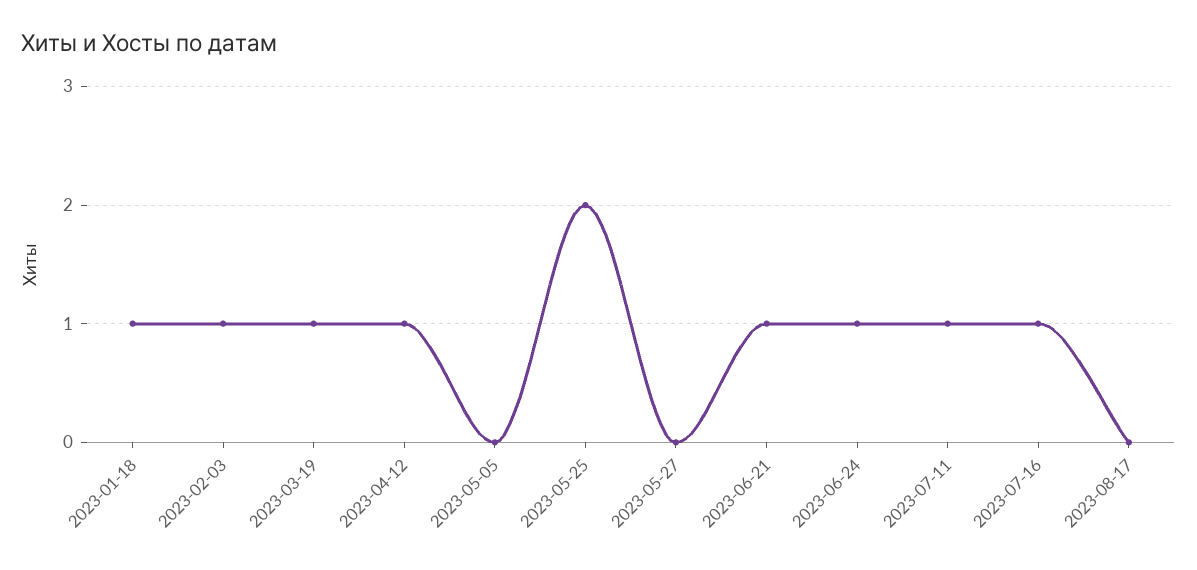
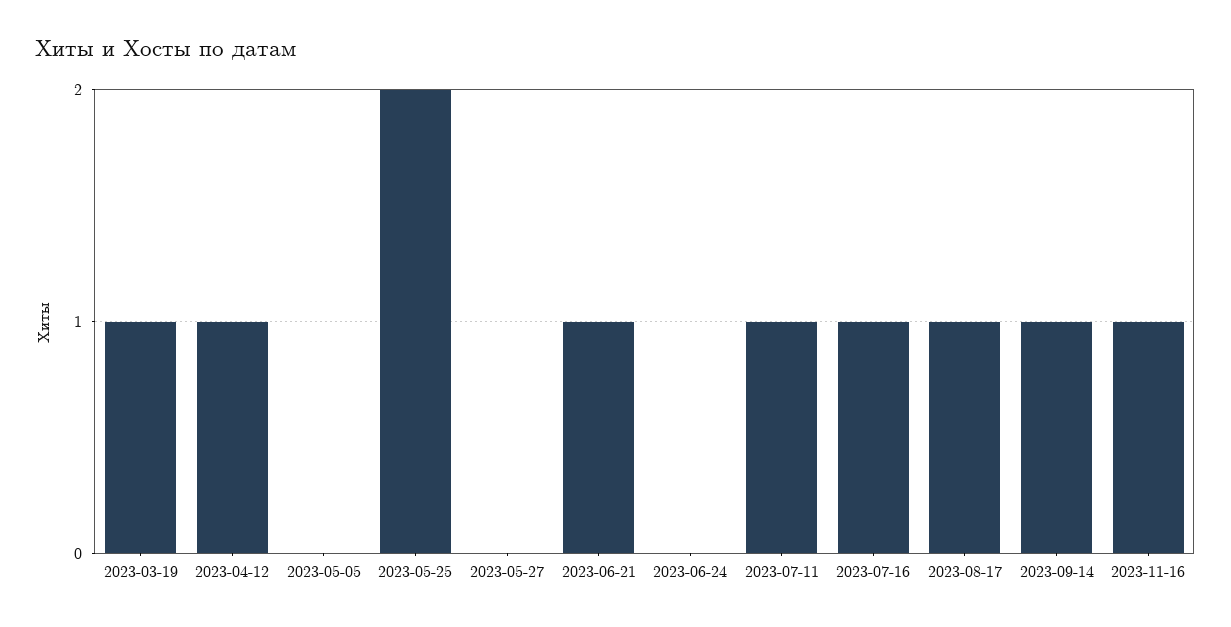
2023-01-18: 1 -> none
2023-02-03: 1 -> none
2023-06-24: 1 -> 0
2023-08-17: 0 -> 1
2023-09-14: none -> 1
2023-11-16: none -> 1

